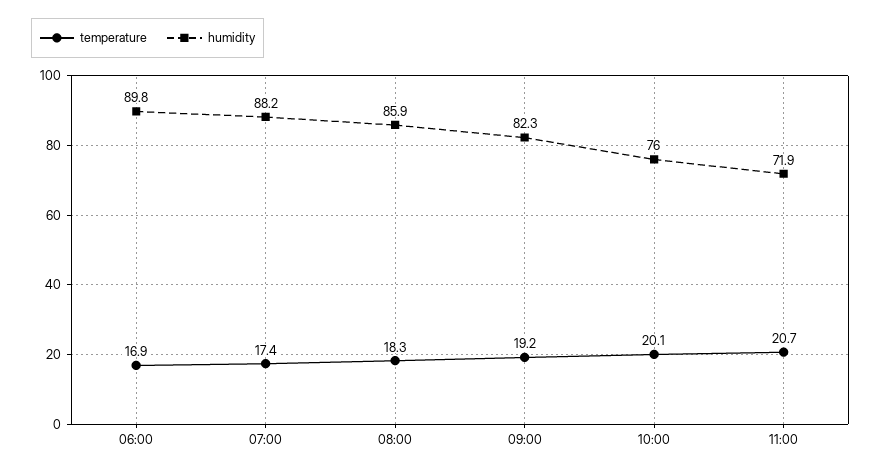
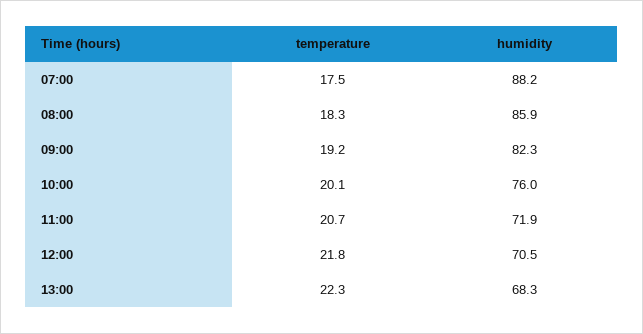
temperature, 06:00: 16.9 -> none
humidity, 06:00: 89.8 -> none
temperature, 07:00: 17.4 -> 17.5
temperature, 12:00: none -> 21.8
humidity, 12:00: none -> 70.5
temperature, 13:00: none -> 22.3
humidity, 13:00: none -> 68.3

